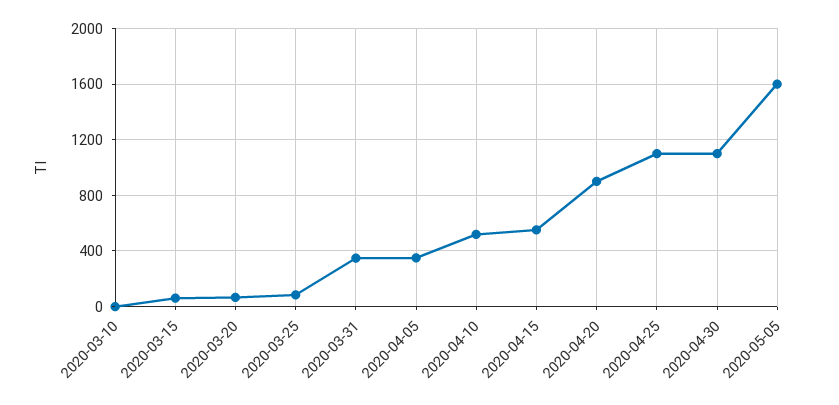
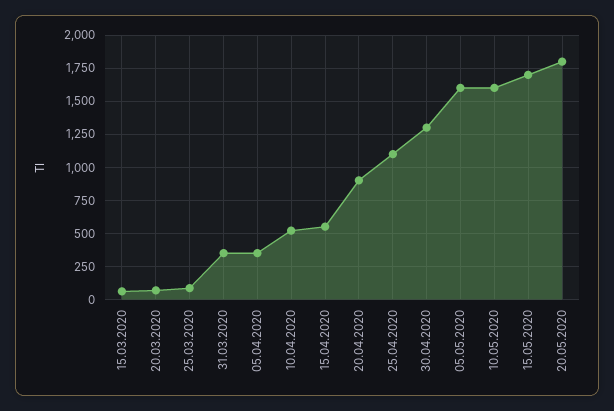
2020-03-10: 0 -> none
2020-04-30: 1100 -> 1300
10.05.2020: none -> 1600
15.05.2020: none -> 1700
20.05.2020: none -> 1800

